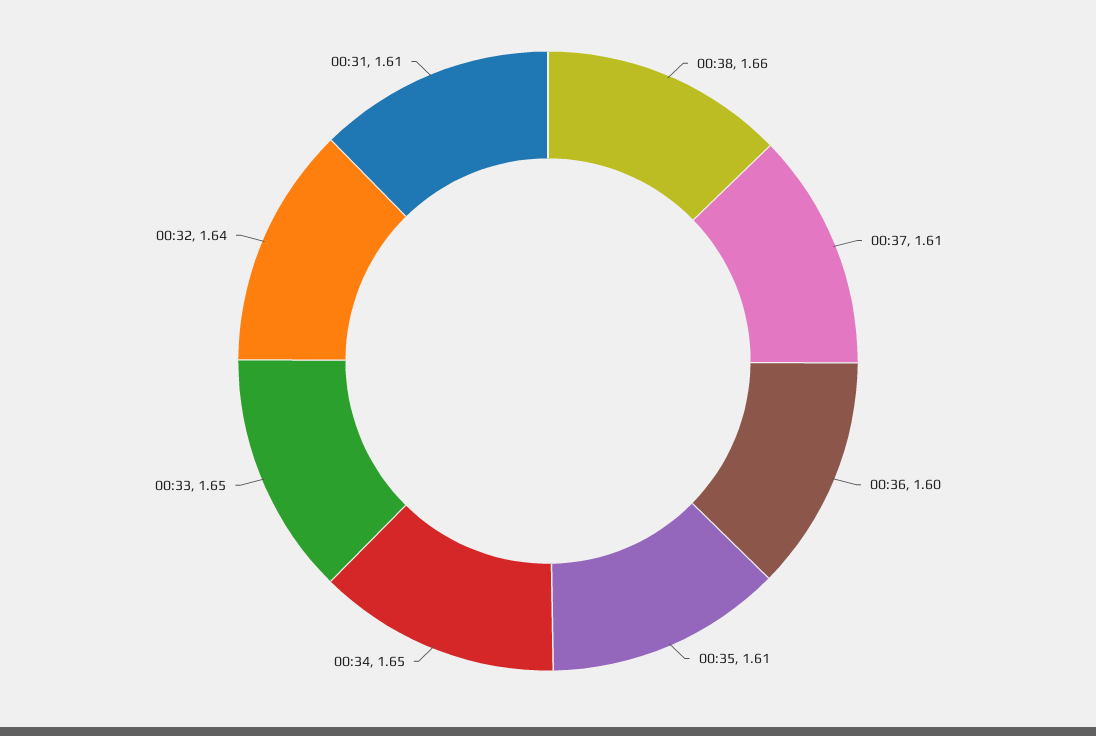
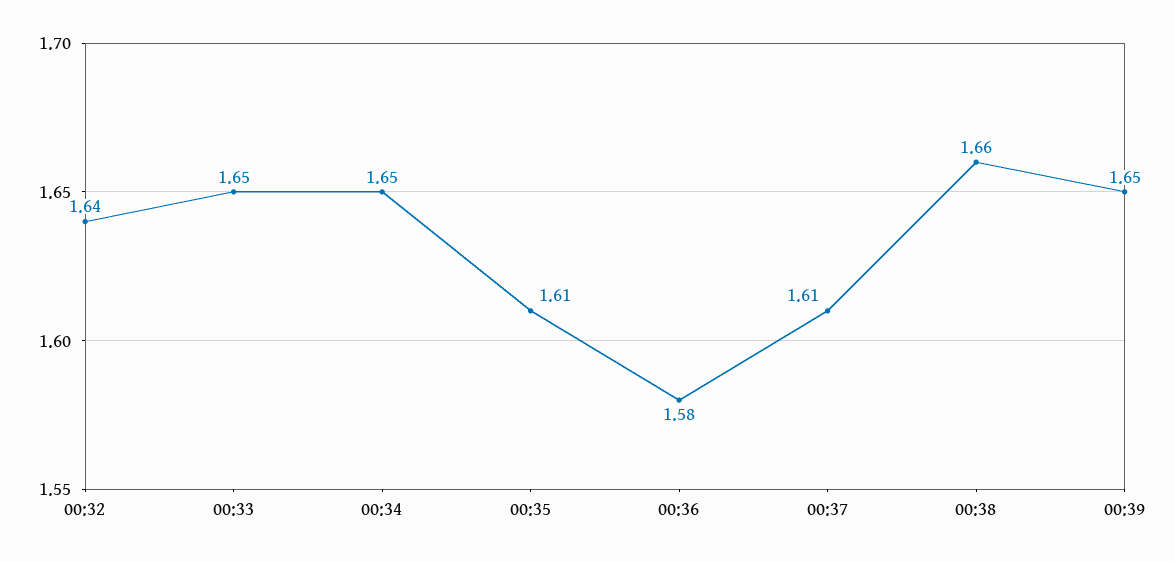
00:36: 1.6 -> 1.58
00:31: 1.61 -> none
00:39: none -> 1.65

